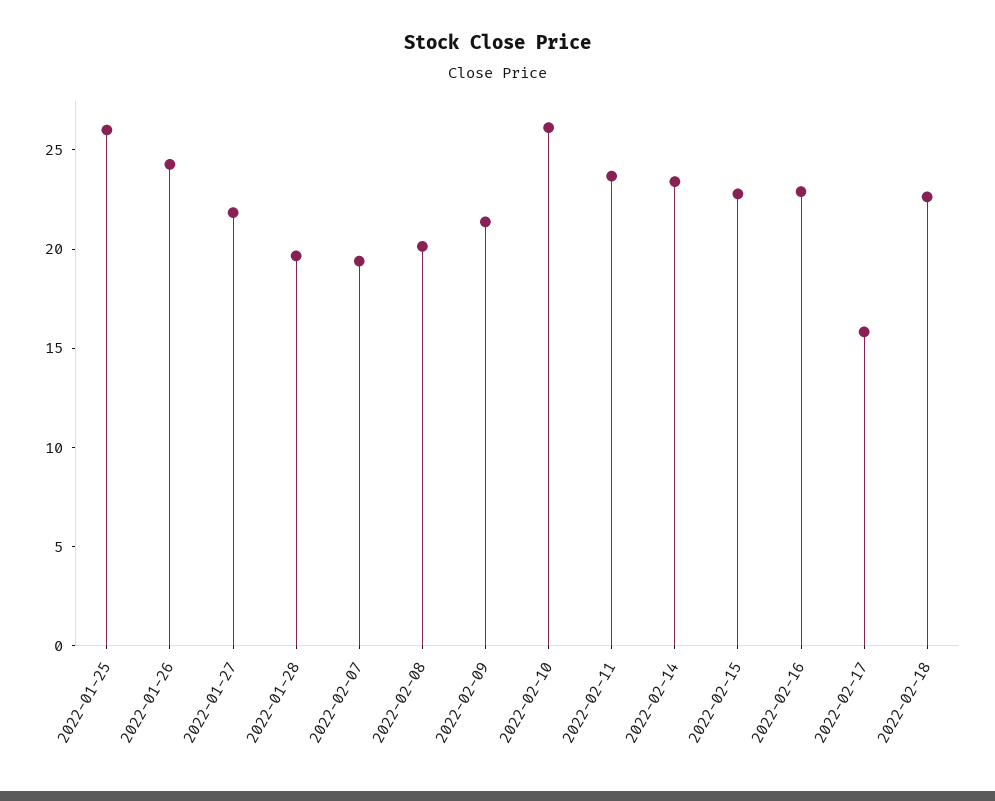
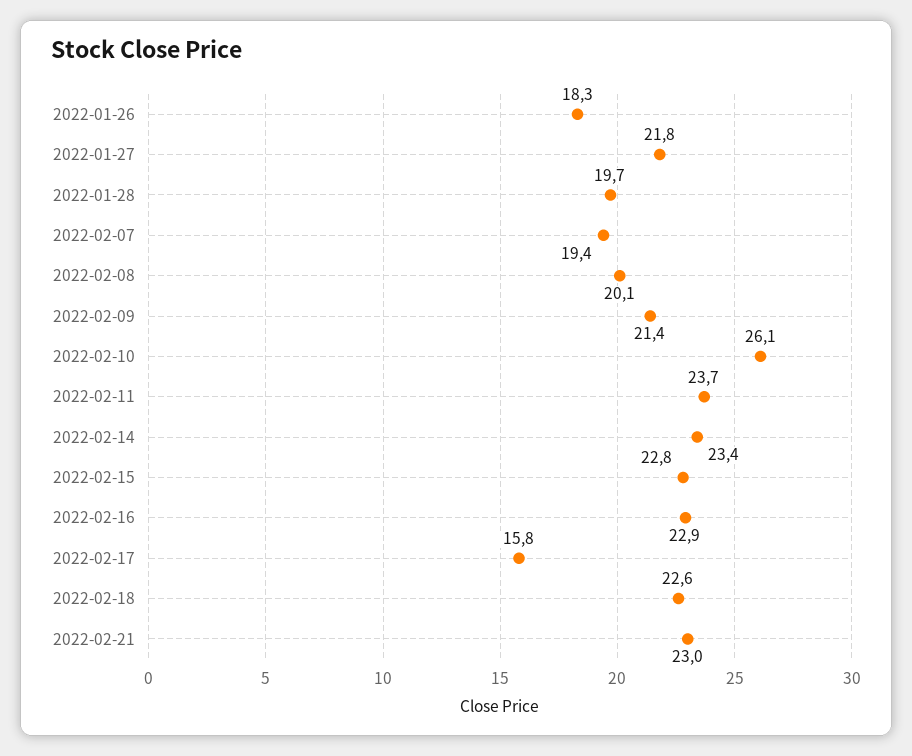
2022-01-25: 26 -> none
2022-01-26: 24 -> 18.3
2022-02-21: none -> 23

